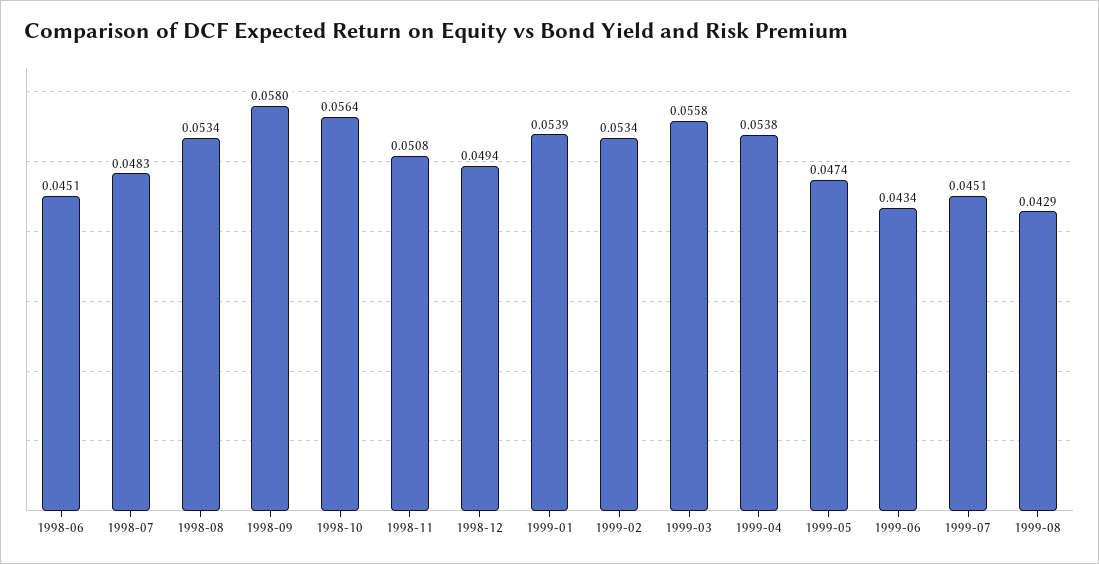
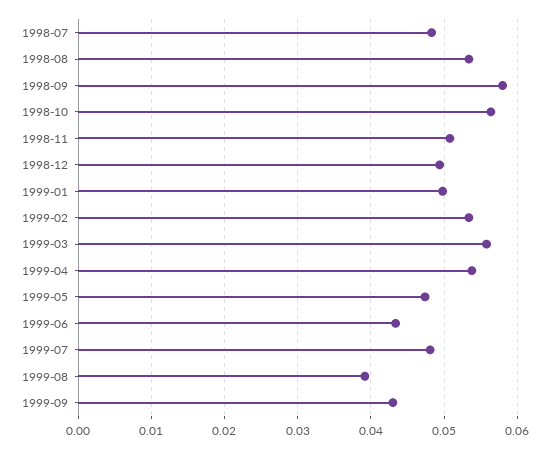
1998-06: 0.0451 -> none
1999-01: 0.0539 -> 0.05
1999-07: 0.0451 -> 0.048
1999-08: 0.0429 -> 0.039
1999-09: none -> 0.043

